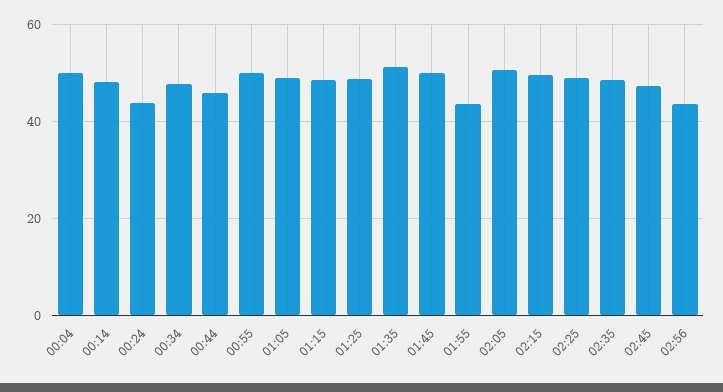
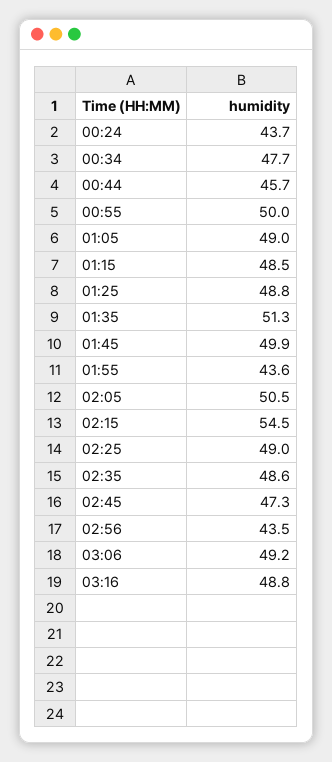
00:04: 50 -> none
00:14: 48 -> none
02:15: 50 -> 54.5
03:06: none -> 49.2
03:16: none -> 48.8

